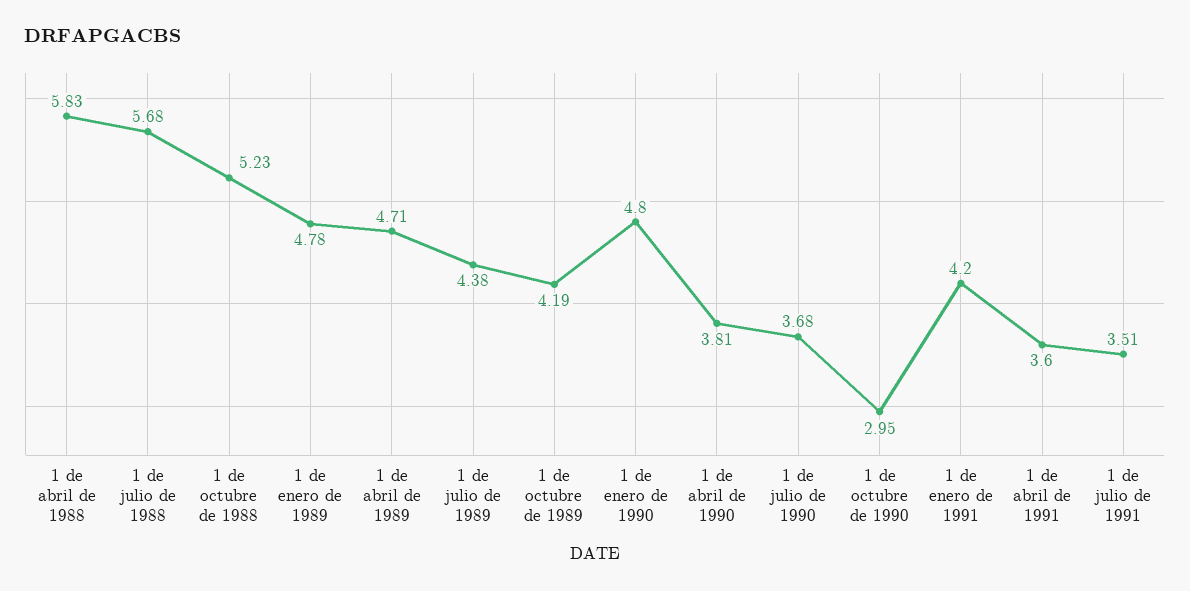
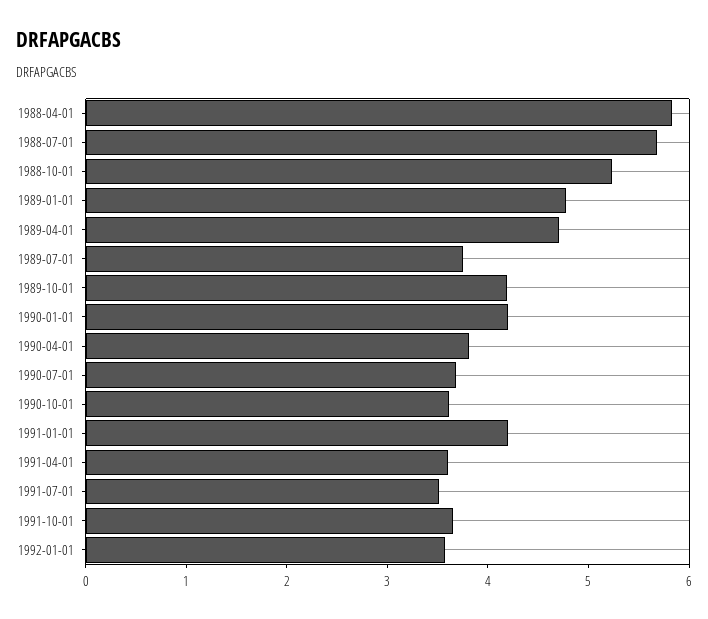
1 de julio de 1989: 4.38 -> 3.8
1 de enero de 1990: 4.8 -> 4.2
1 de octubre de 1990: 2.95 -> 3.6
1991-10-01: none -> 3.6
1992-01-01: none -> 3.6

